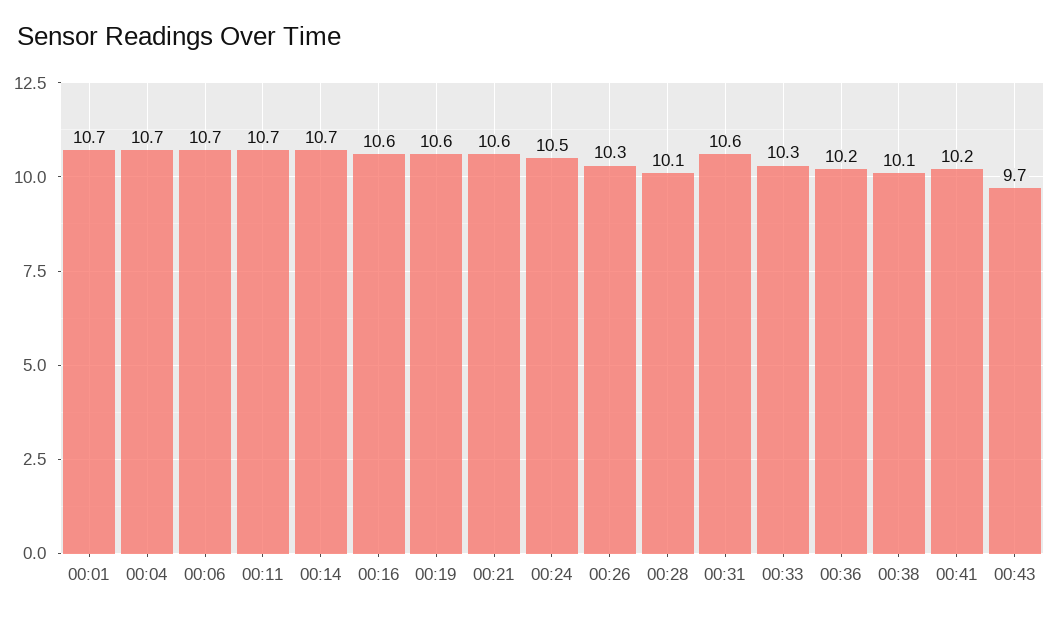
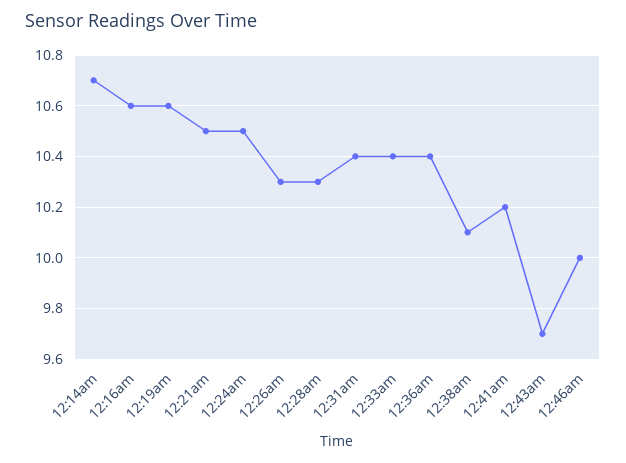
00:01: 10.7 -> none
00:04: 10.7 -> none
00:06: 10.7 -> none
00:11: 10.7 -> none
00:21: 10.6 -> 10.5
00:28: 10.1 -> 10.3
00:31: 10.6 -> 10.4
00:33: 10.3 -> 10.4
00:36: 10.2 -> 10.4
12:46am: none -> 10

